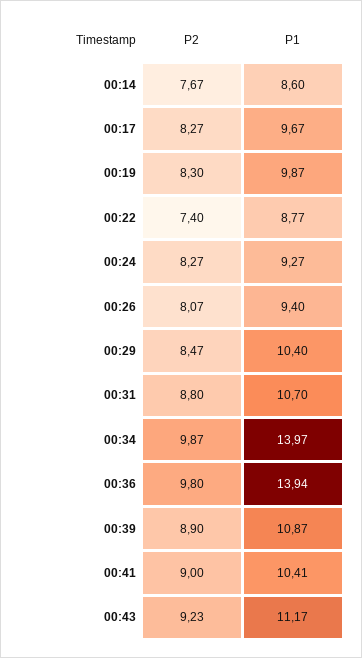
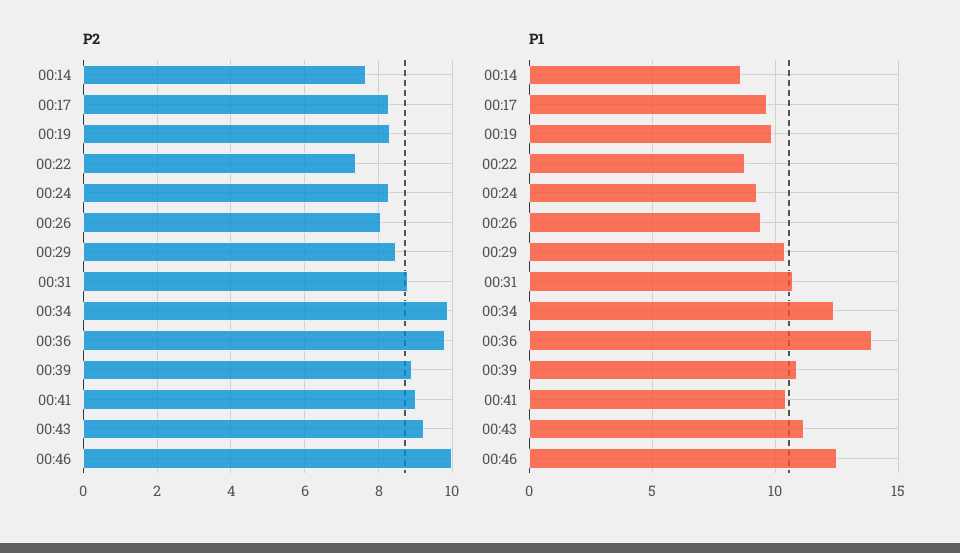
P1, 00:34: 13.97 -> 12.5
P2, 00:46: none -> 10
P1, 00:46: none -> 12.5

